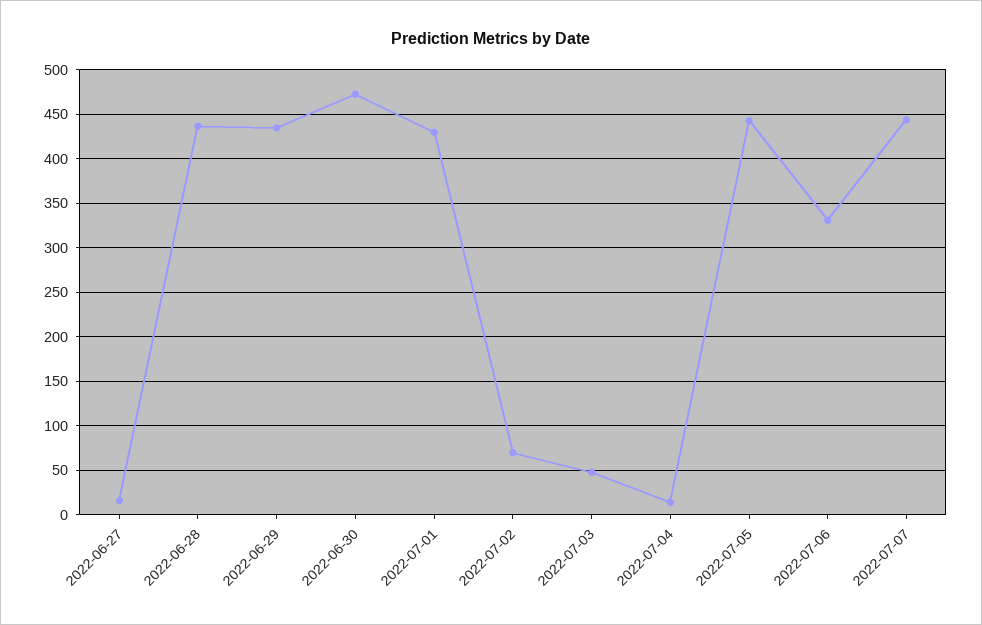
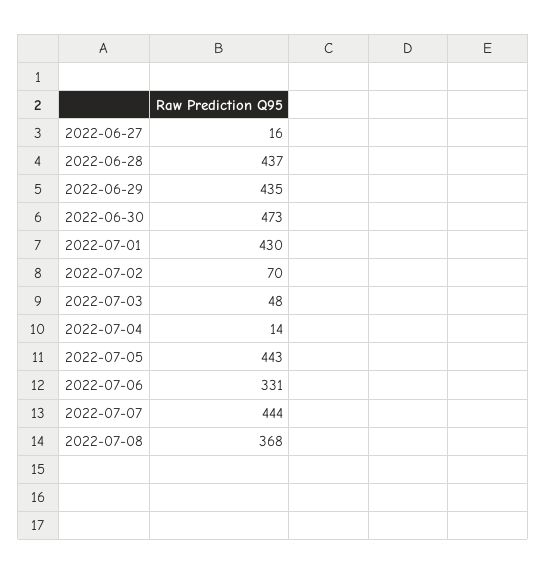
2022-07-08: none -> 368

